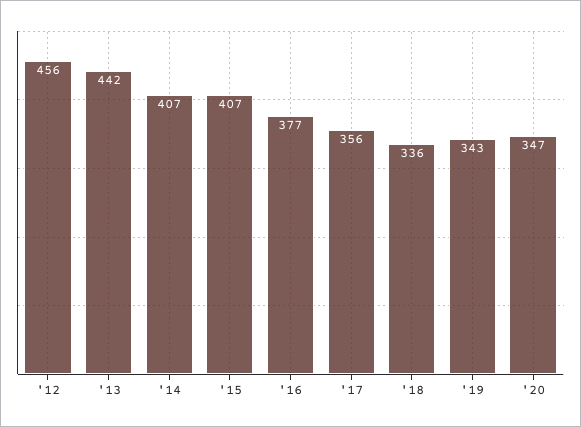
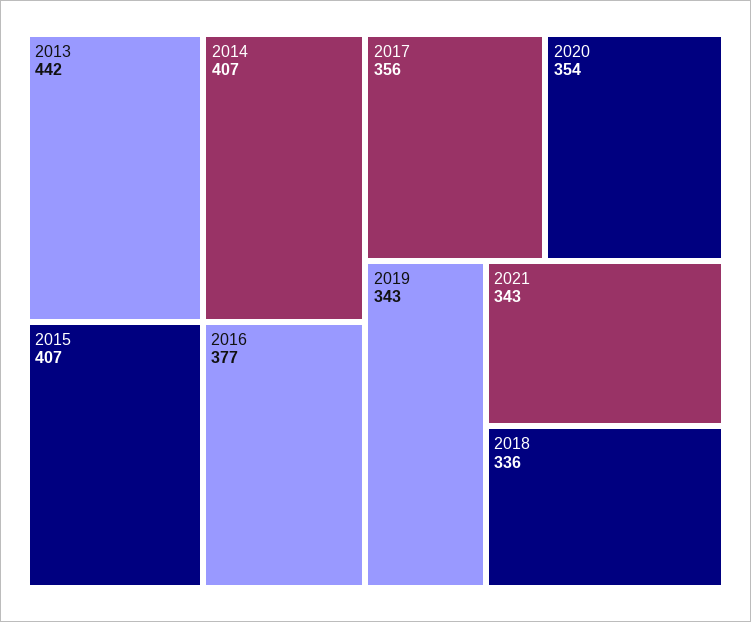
'12: 456 -> none
'20: 347 -> 354
2021: none -> 343

